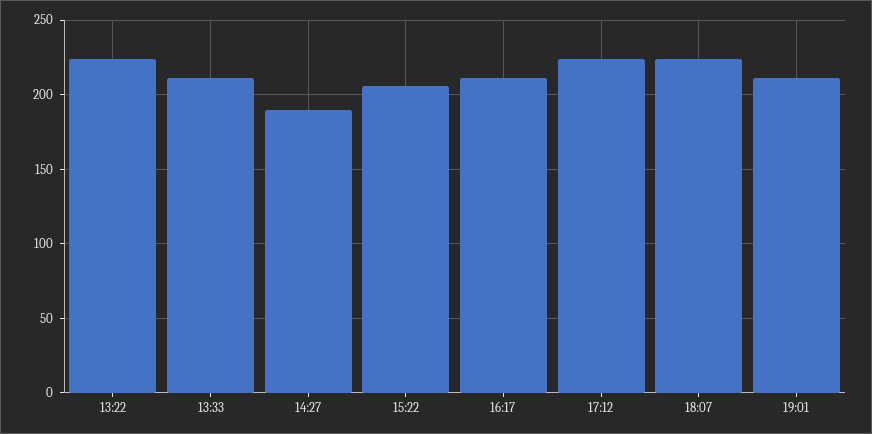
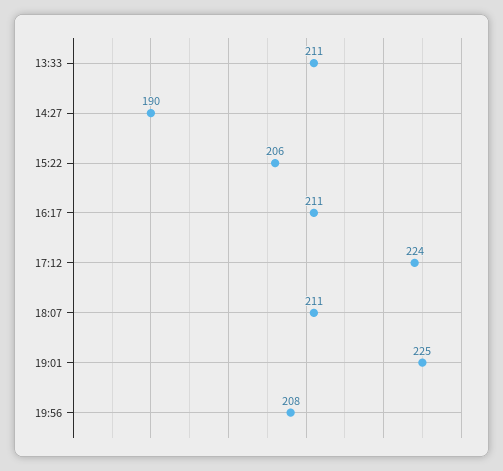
13:22: 225 -> none
18:07: 225 -> 211
19:01: 210 -> 225
19:56: none -> 208

